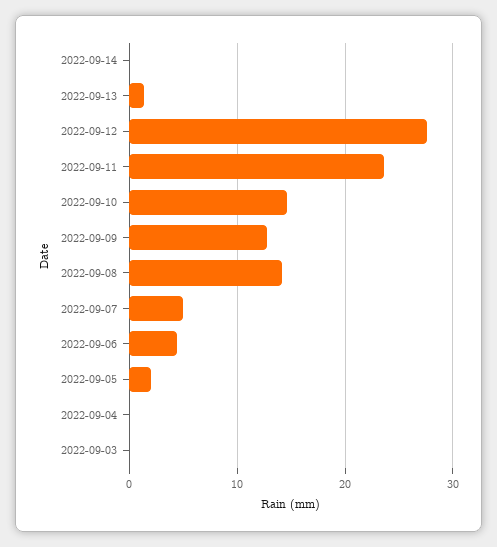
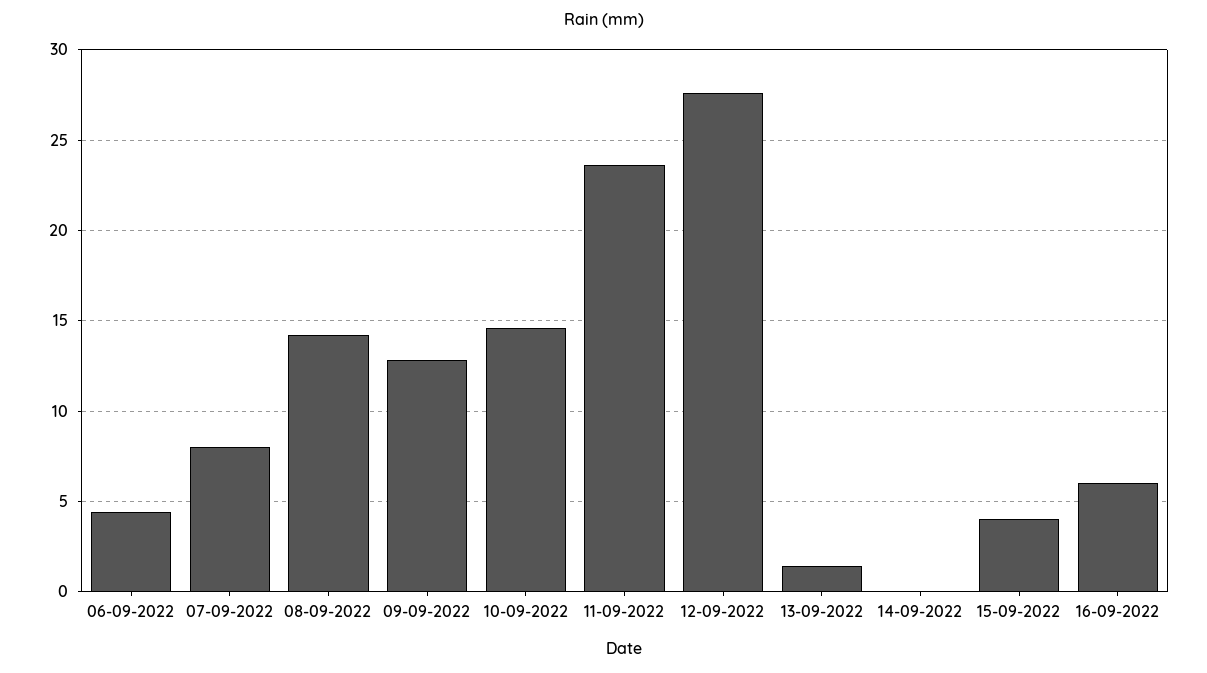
2022-09-07: 5 -> 8
2022-09-05: 2 -> none
2022-09-04: 0 -> none
2022-09-03: 0 -> none
15-09-2022: none -> 4
16-09-2022: none -> 6

